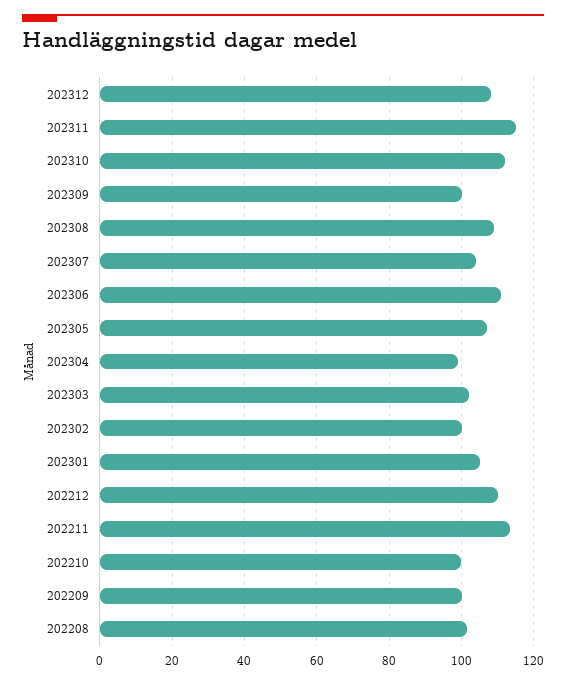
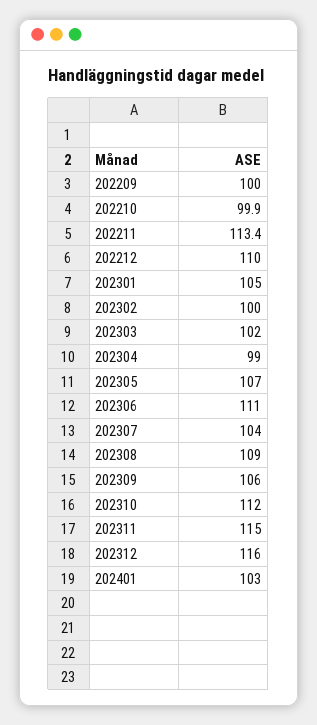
202312: 108 -> 116
202309: 100 -> 106
202208: 102 -> none
202401: none -> 103

